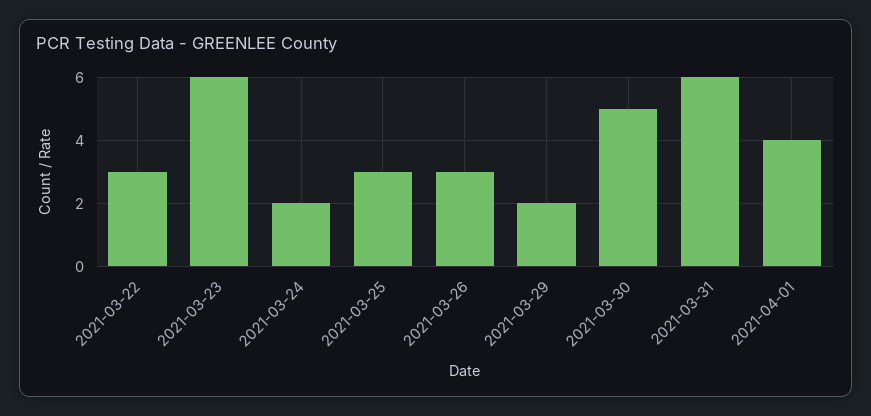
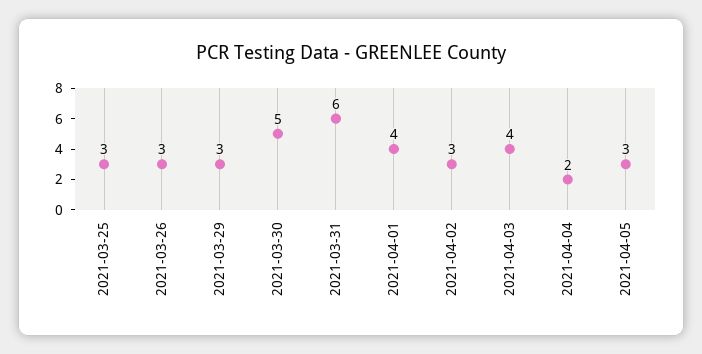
2021-03-22: 3 -> none
2021-03-23: 6 -> none
2021-03-24: 2 -> none
2021-03-29: 2 -> 3
2021-04-02: none -> 3
2021-04-03: none -> 4
2021-04-04: none -> 2
2021-04-05: none -> 3

